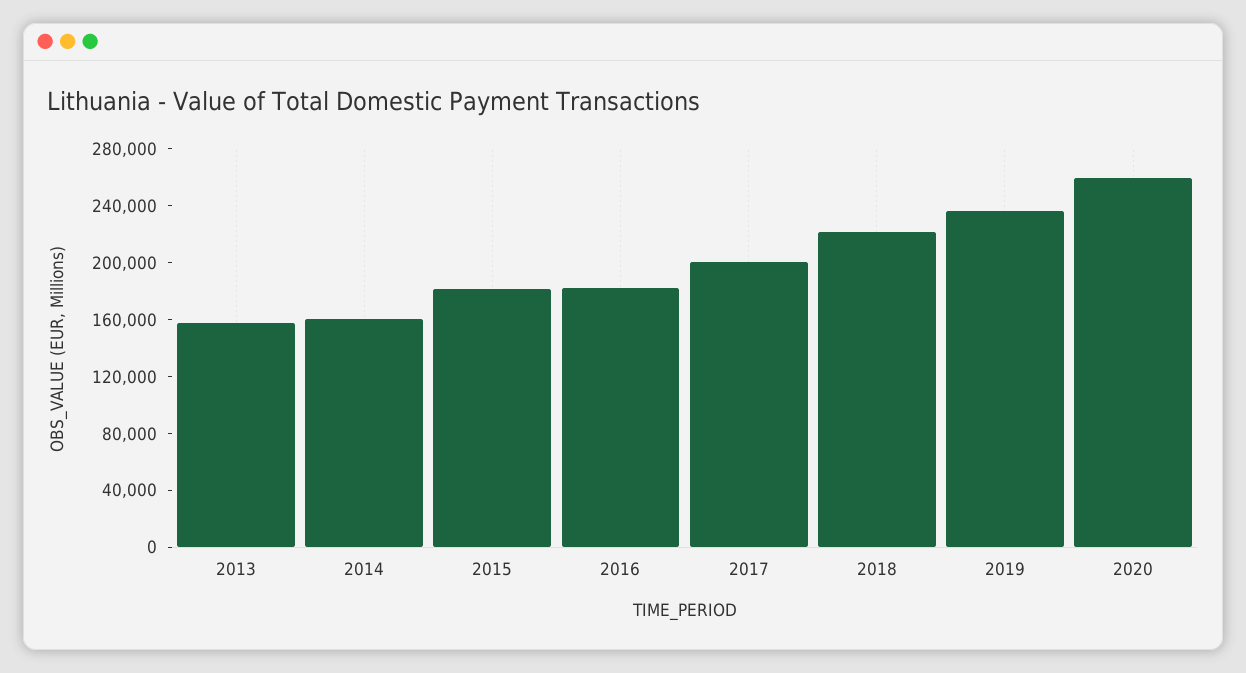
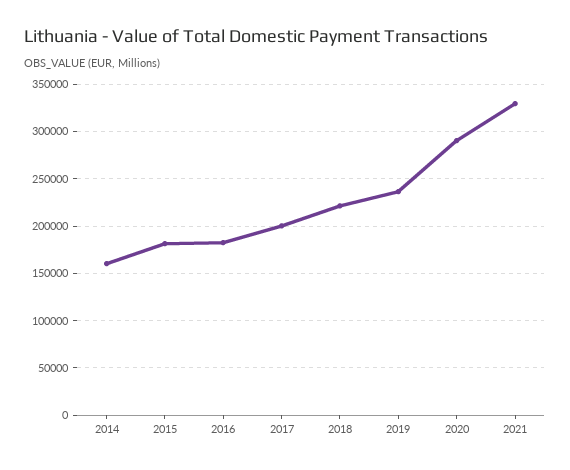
2013: 160000 -> none
2020: 260000 -> 290000
2021: none -> 330000

